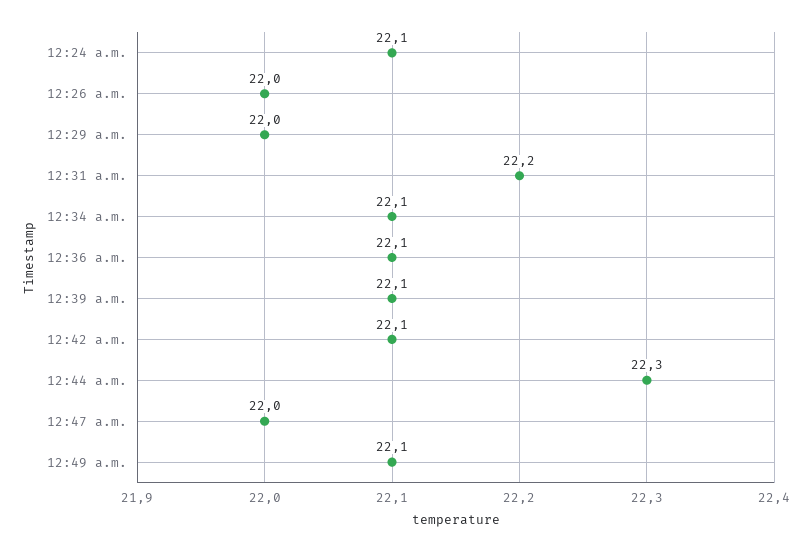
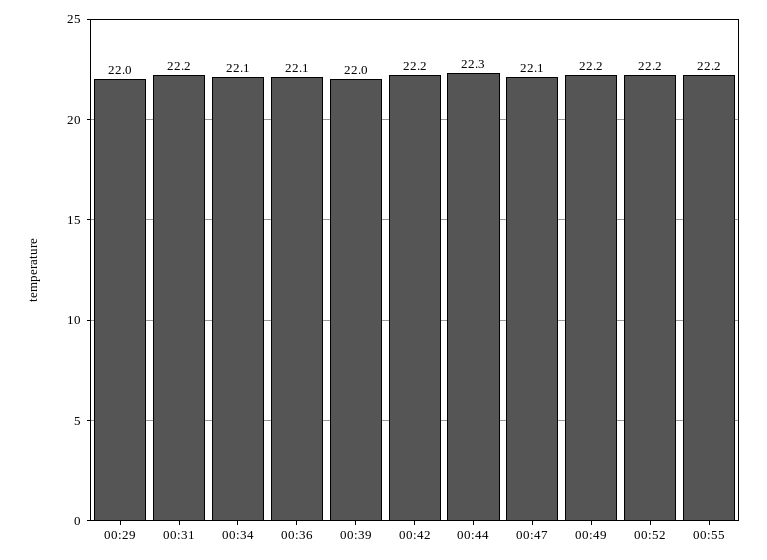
12:24 a.m.: 22.1 -> none
12:26 a.m.: 22 -> none
12:39 a.m.: 22.1 -> 22
12:42 a.m.: 22.1 -> 22.2
12:47 a.m.: 22 -> 22.1
12:49 a.m.: 22.1 -> 22.2
00:52: none -> 22.2
00:55: none -> 22.2

